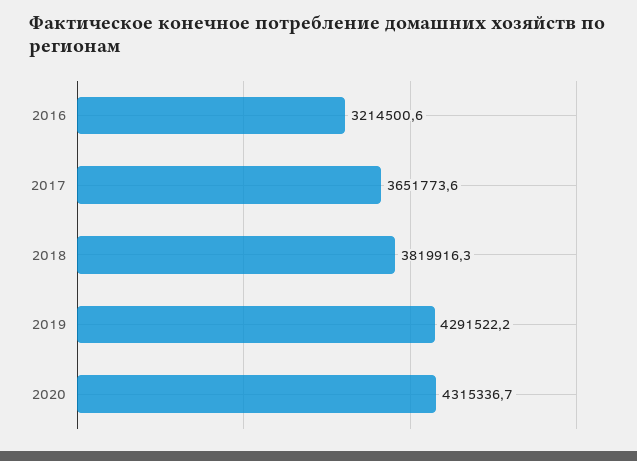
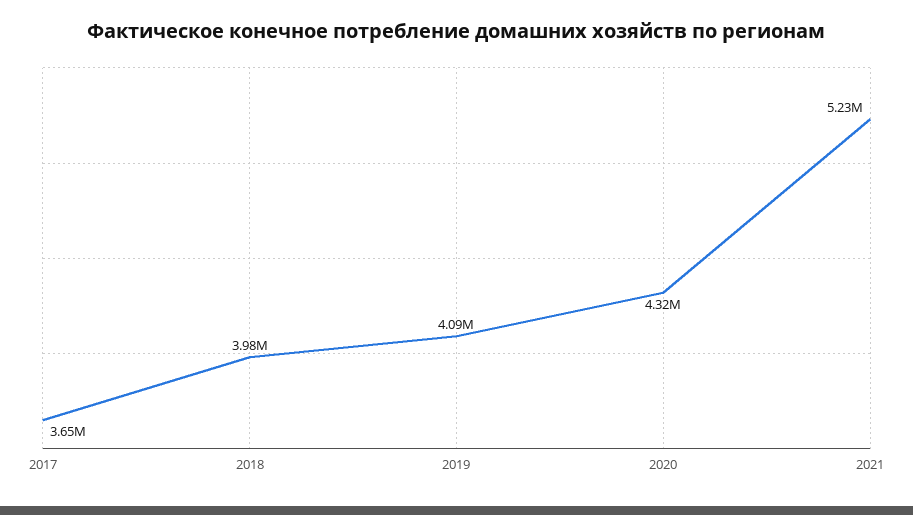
2016: 3214500.6 -> none
2018: 3819916.3 -> 3980000
2019: 4291522.2 -> 4090000
2021: none -> 5230000

